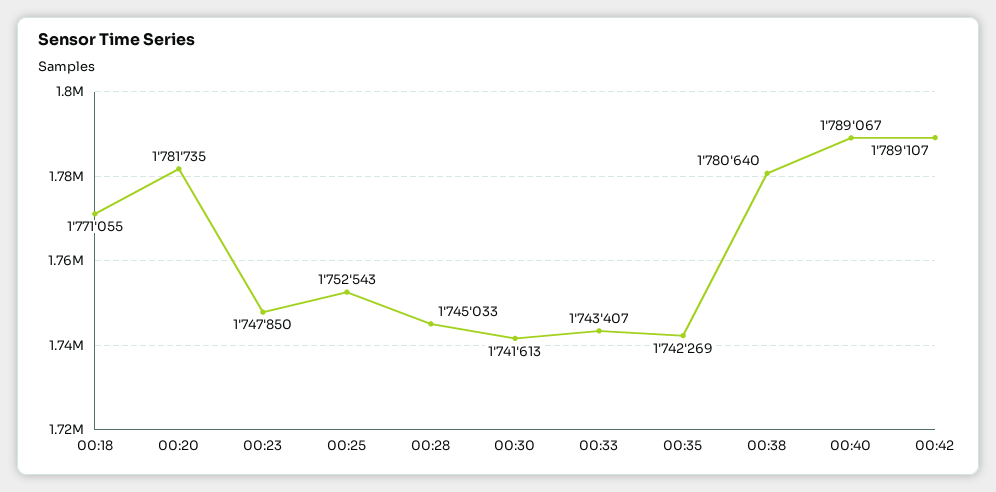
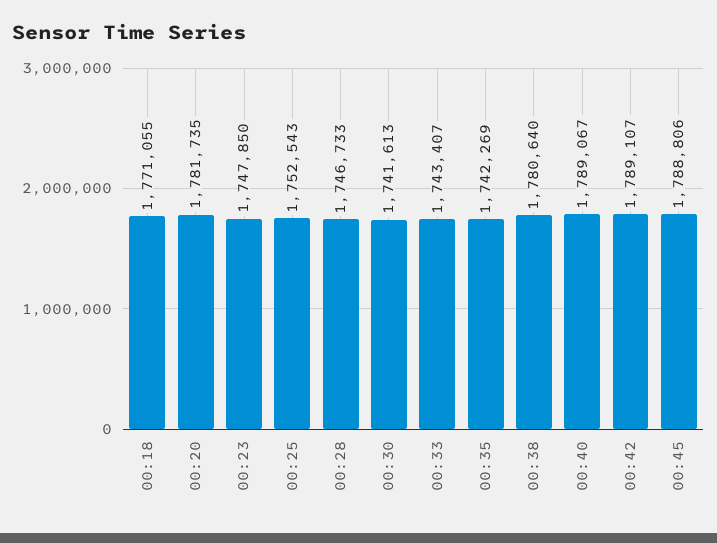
00:28: 1745033 -> 1746733
00:45: none -> 1788806

